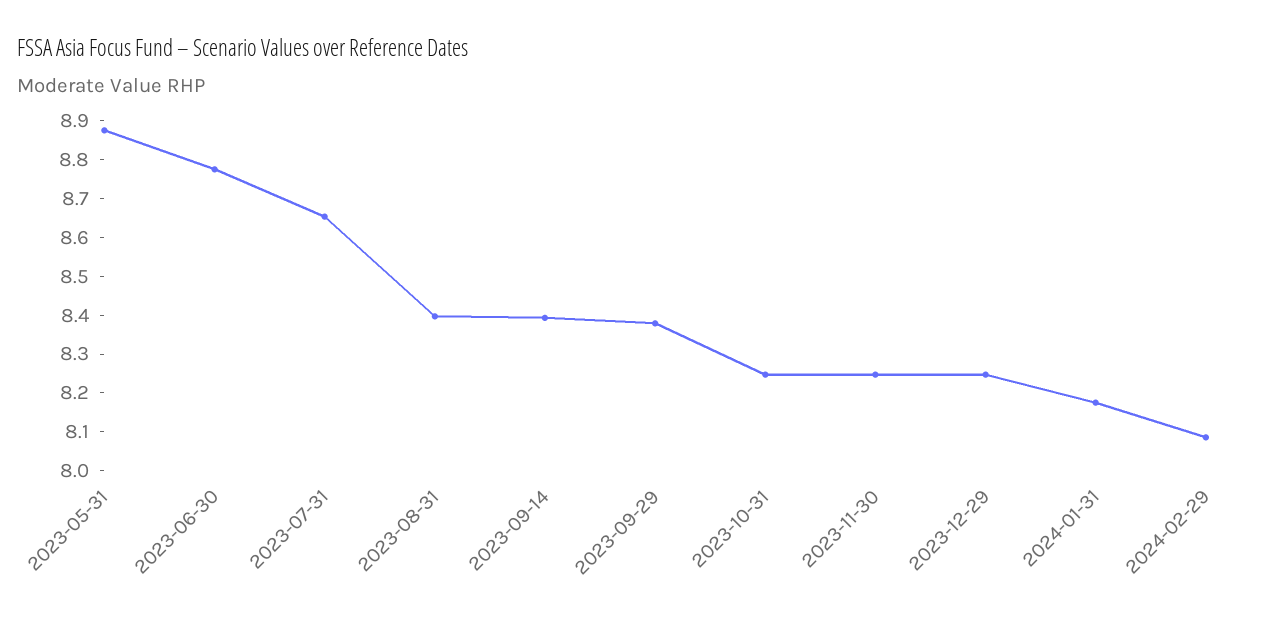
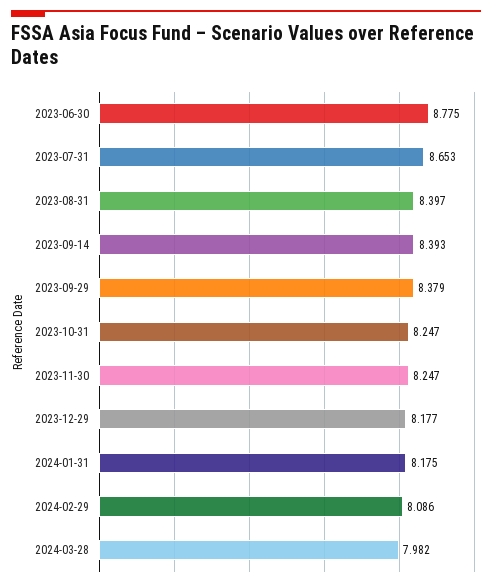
2023-05-31: 8.875 -> none
2023-12-29: 8.25 -> 8.177
2024-03-28: none -> 7.982

